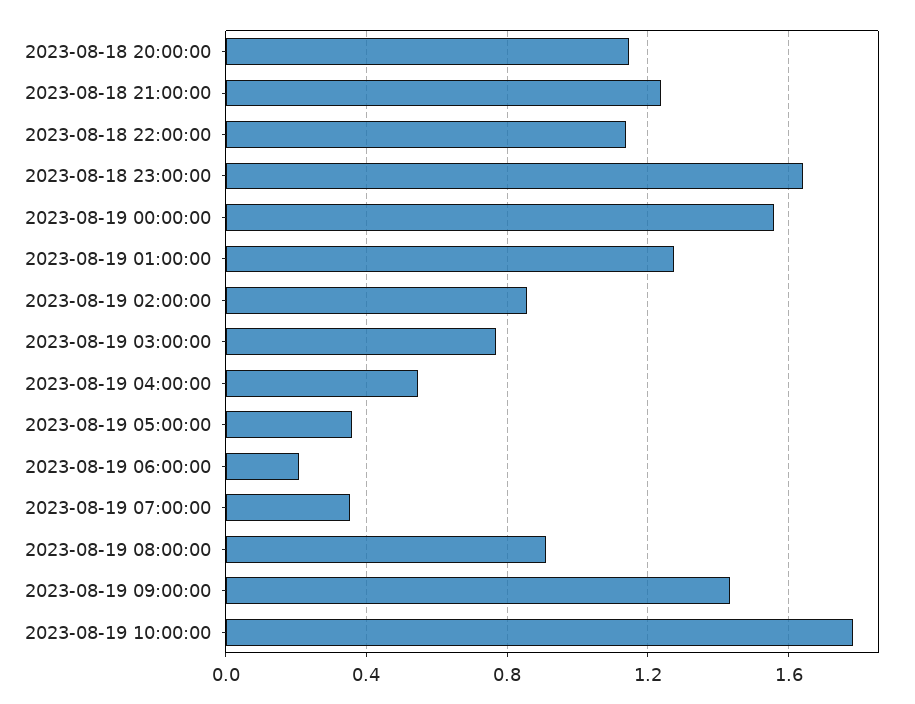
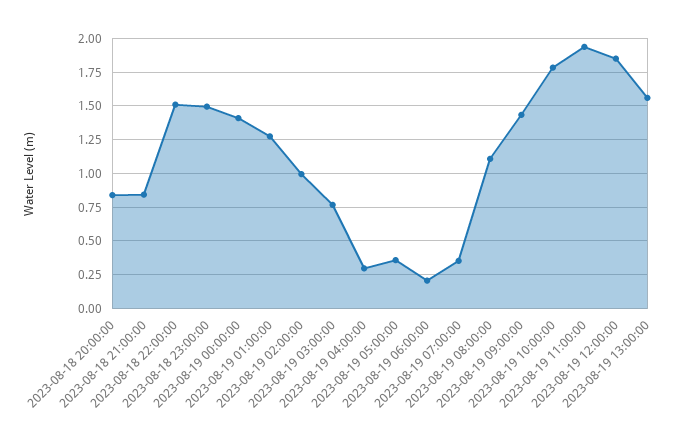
2023-08-18 20:00:00: 1.15 -> 0.85
2023-08-18 21:00:00: 1.25 -> 0.85
2023-08-18 22:00:00: 1.15 -> 1.5
2023-08-18 23:00:00: 1.65 -> 1.5
2023-08-19 00:00:00: 1.55 -> 1.4
2023-08-19 02:00:00: 0.85 -> 1
2023-08-19 04:00:00: 0.55 -> 0.3
2023-08-19 08:00:00: 0.9 -> 1.1
2023-08-19 11:00:00: none -> 1.95
2023-08-19 12:00:00: none -> 1.85
2023-08-19 13:00:00: none -> 1.55

